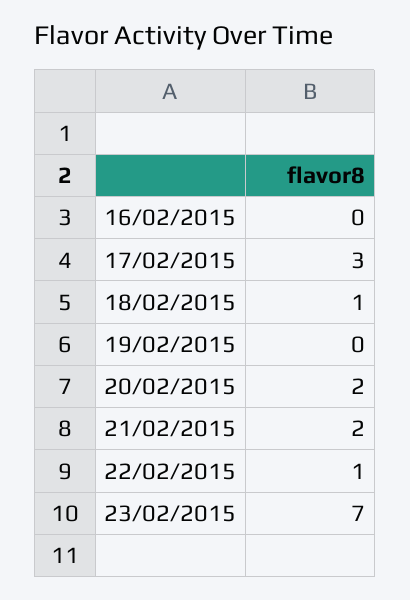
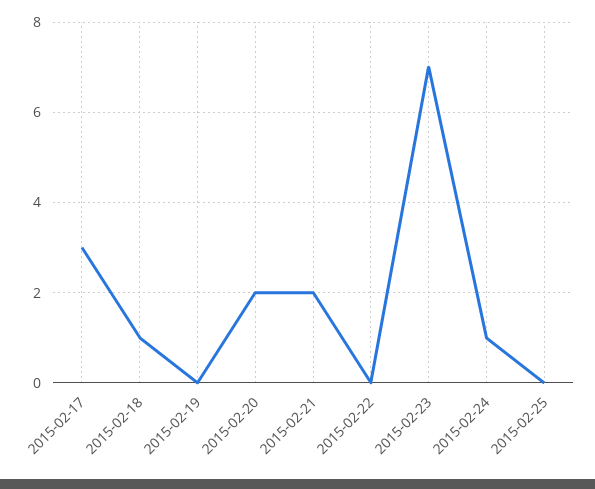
16/02/2015: 0 -> none
22/02/2015: 1 -> 0
2015-02-24: none -> 1
2015-02-25: none -> 0

